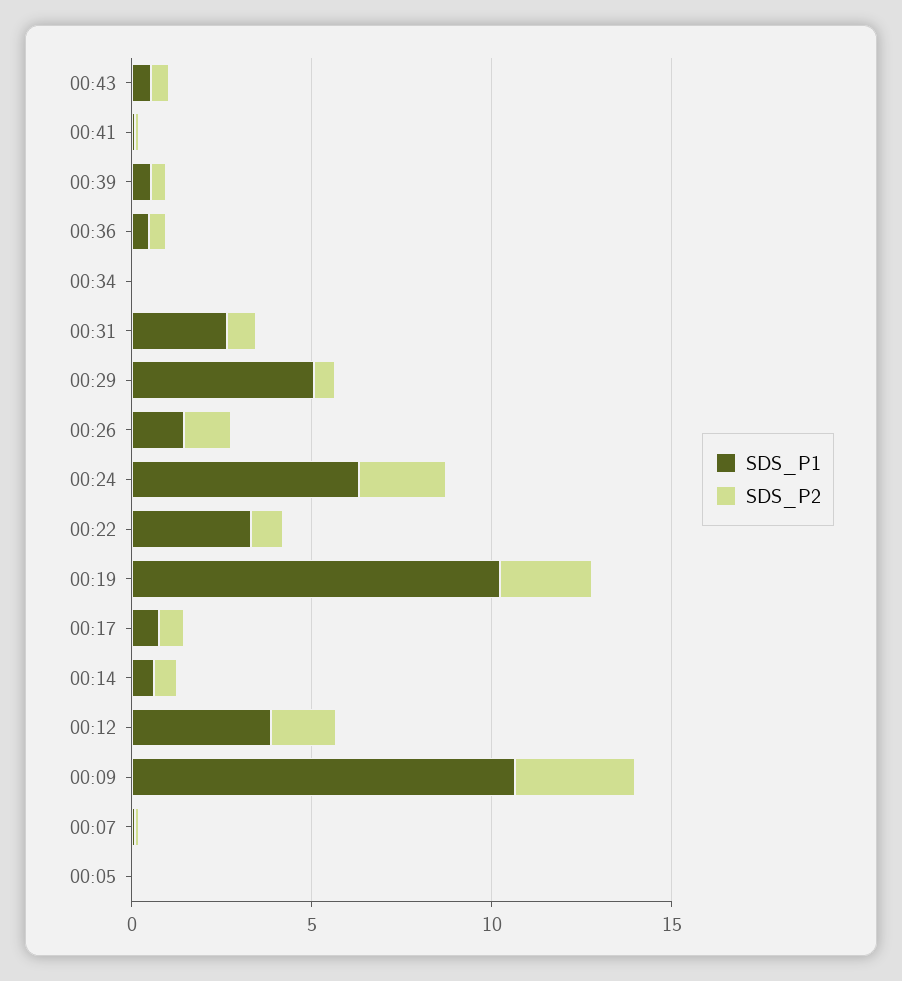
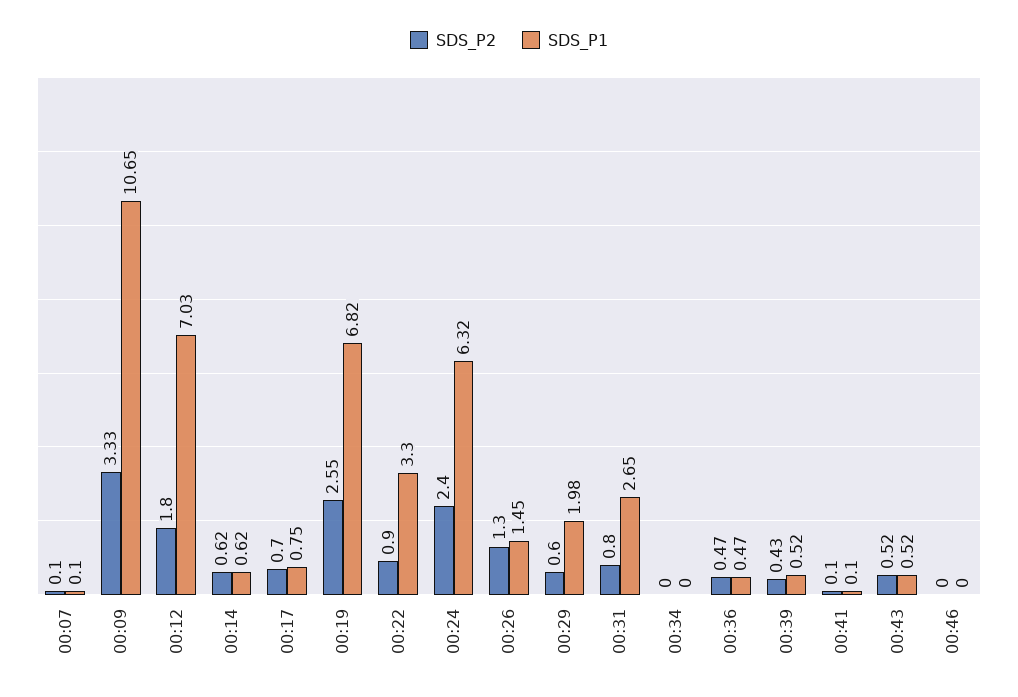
SDS_P1, 00:29: 5 -> 1.98
SDS_P1, 00:19: 10 -> 6.82
SDS_P1, 00:12: 4 -> 7.03
SDS_P1, 00:05: 0 -> none
SDS_P2, 00:05: 0 -> none
SDS_P2, 00:46: none -> 0
SDS_P1, 00:46: none -> 0

